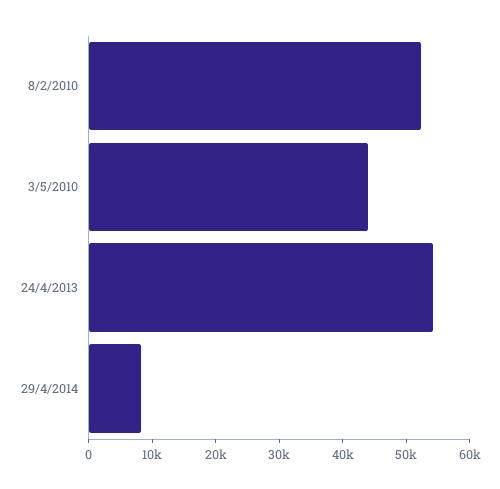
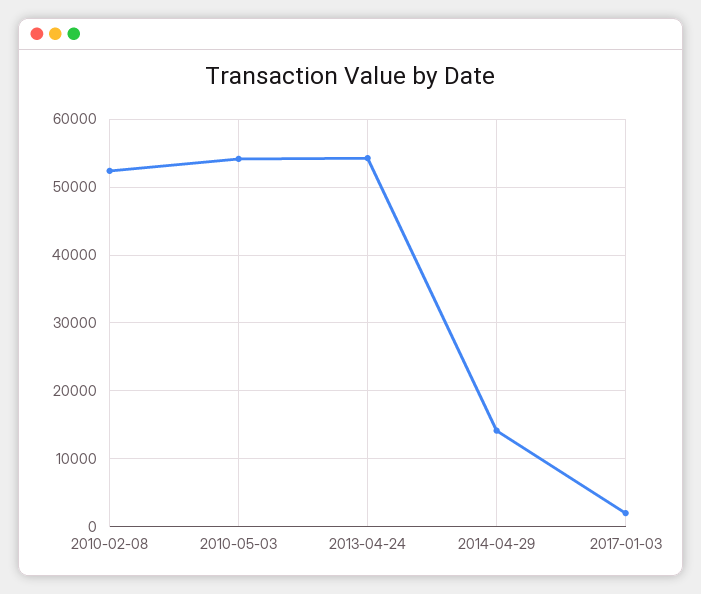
3/5/2010: 44000 -> 54000
29/4/2014: 8000 -> 14000
2017-01-03: none -> 2000

